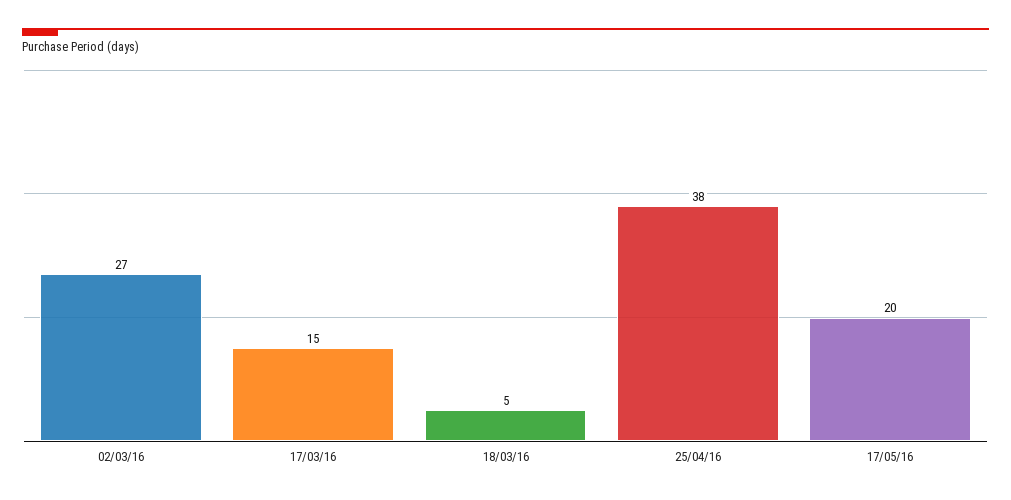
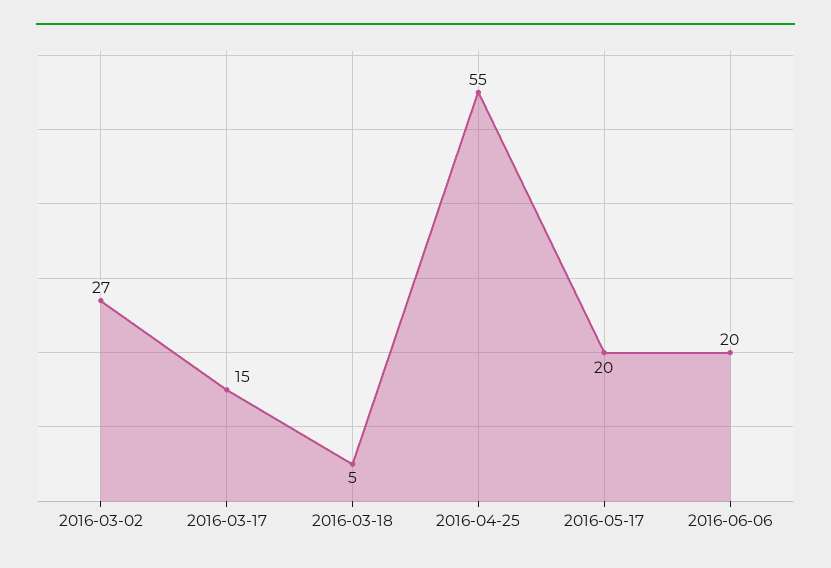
25/04/16: 38 -> 55
2016-06-06: none -> 20

